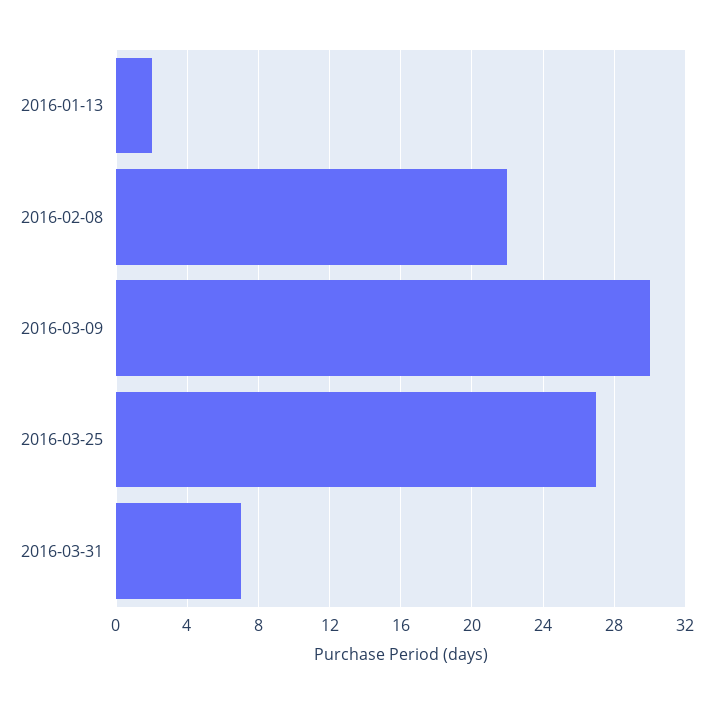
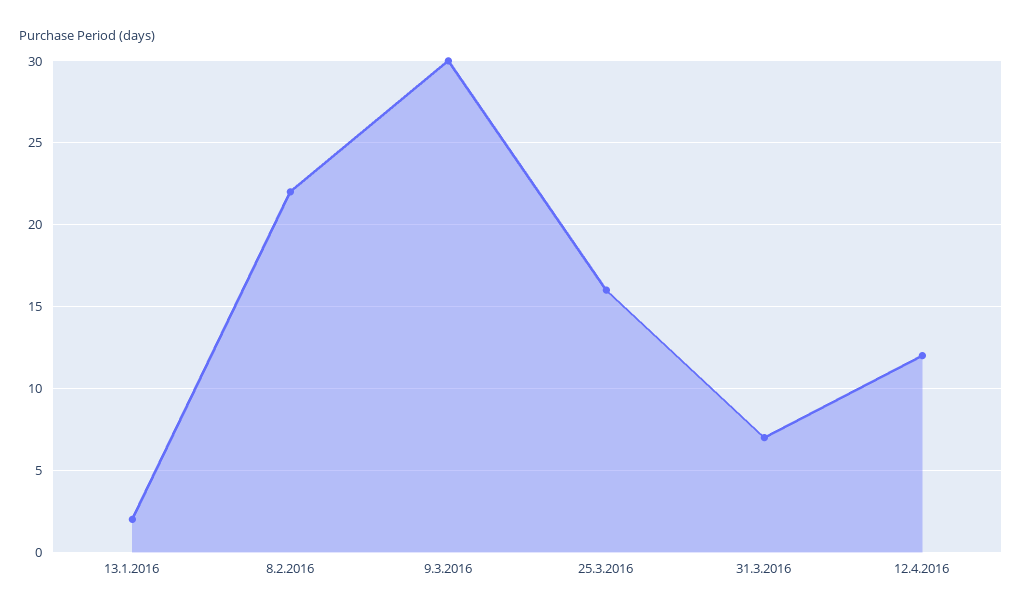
2016-03-25: 27 -> 16
12.4.2016: none -> 12

